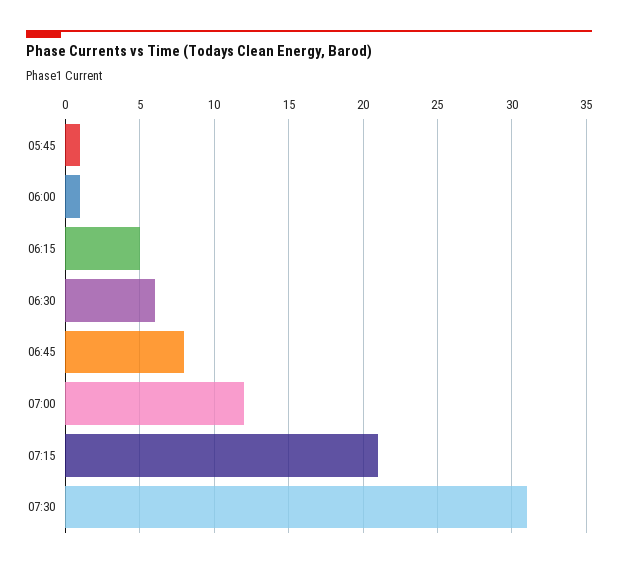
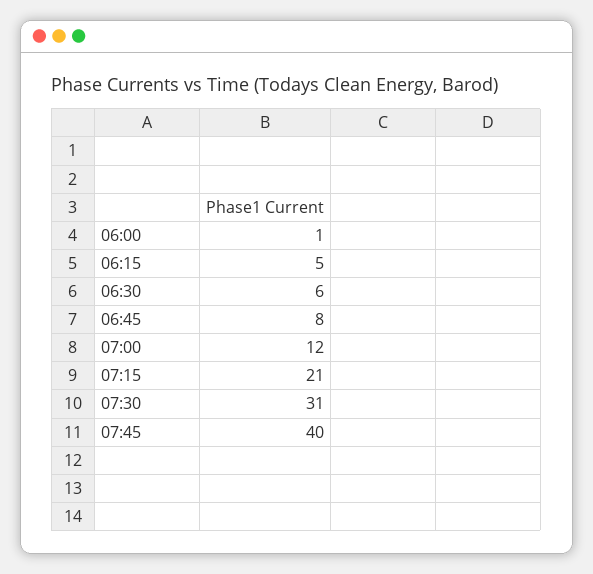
05:45: 1 -> none
07:45: none -> 40

